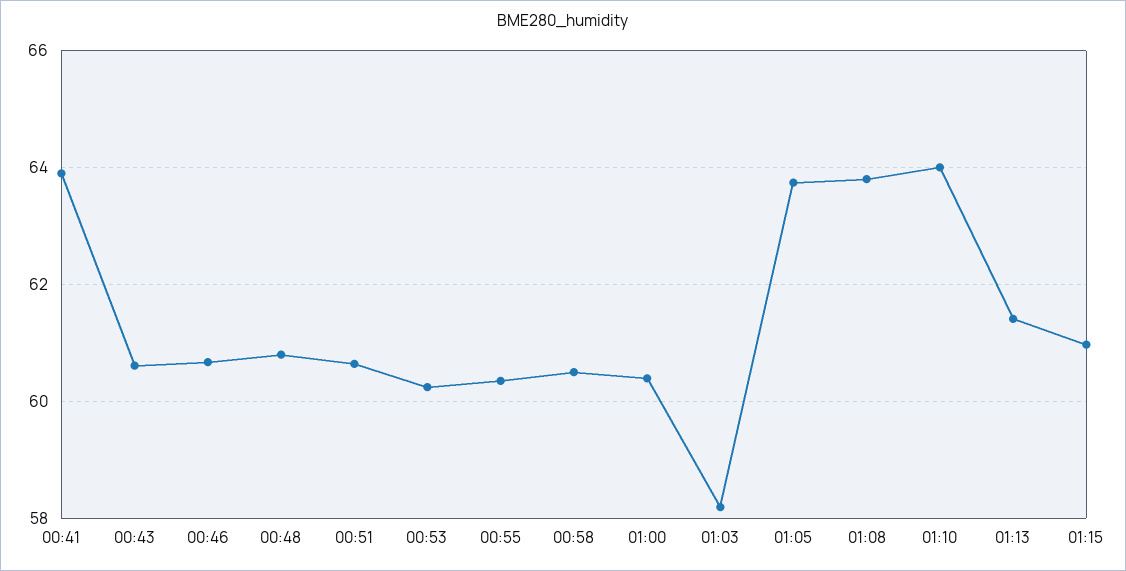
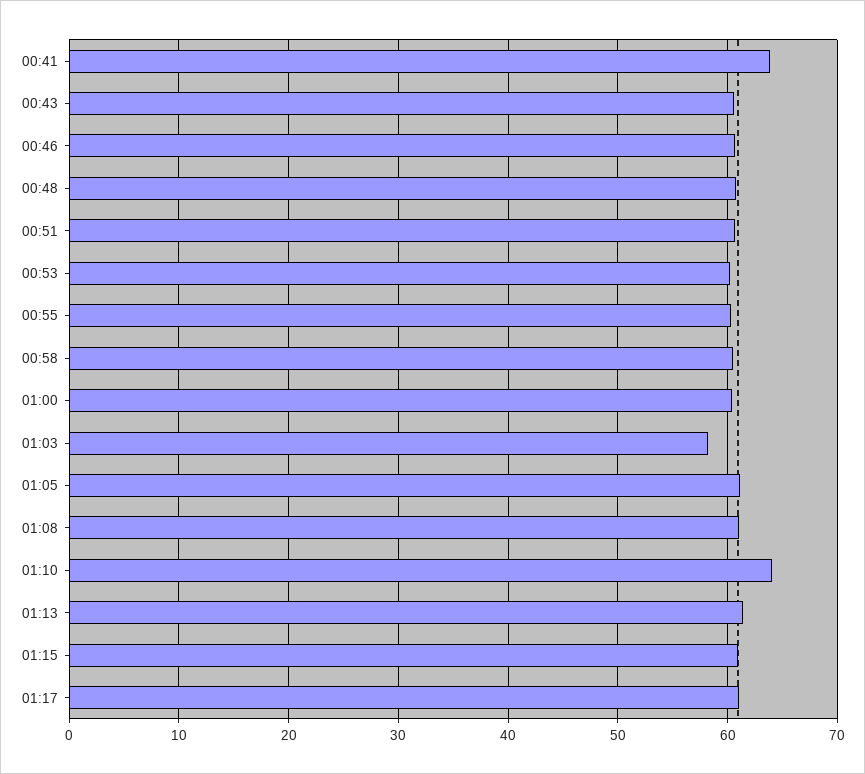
01:05: 63.8 -> 61
01:08: 63.8 -> 61
01:17: none -> 61

